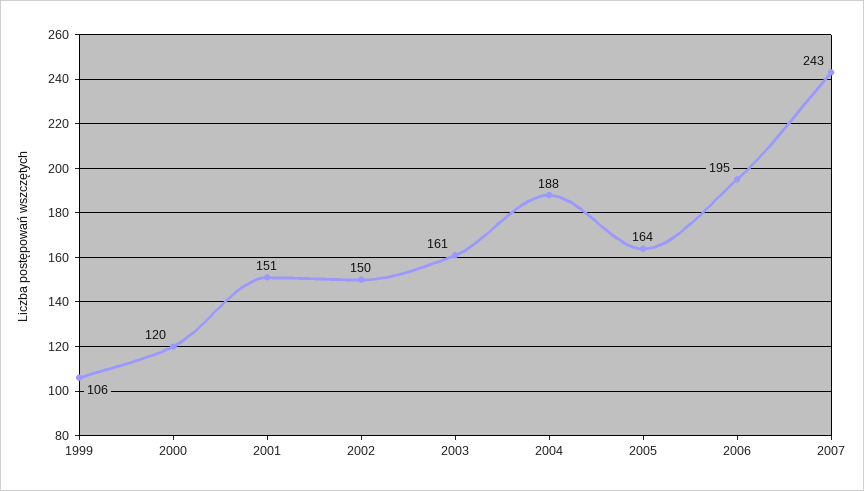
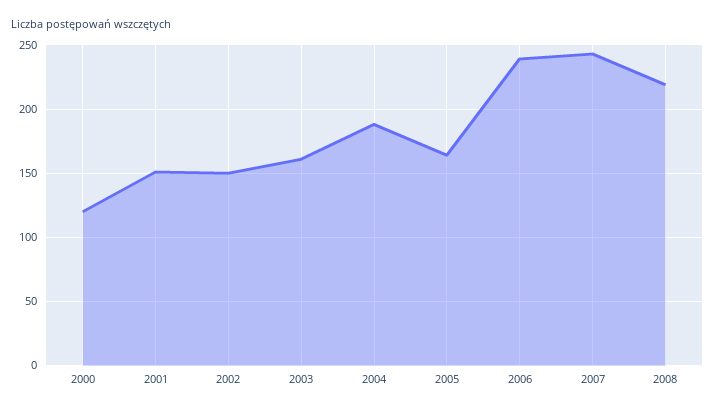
1999: 106 -> none
2006: 195 -> 240
2008: none -> 220

